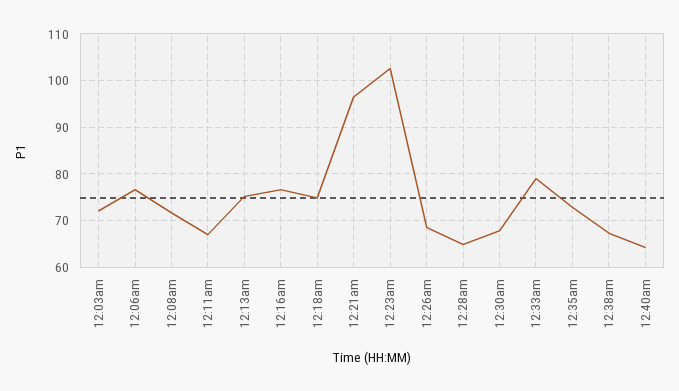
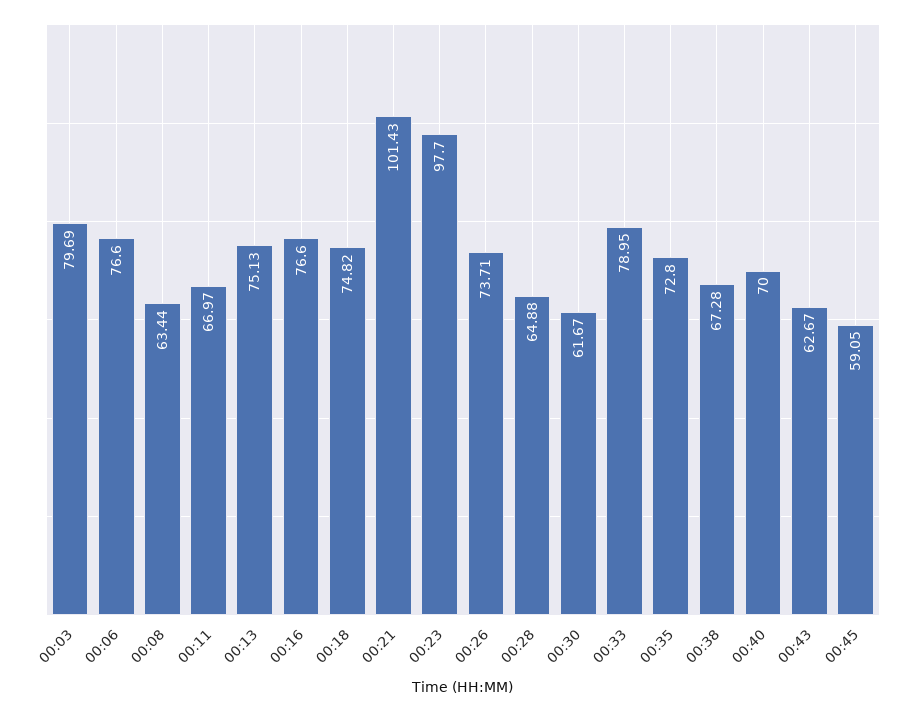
12:03am: 72 -> 79.69
12:08am: 72 -> 63.44
12:21am: 96 -> 101.43
12:23am: 102 -> 97.7
12:26am: 68 -> 73.71
12:30am: 68 -> 61.67
12:40am: 64 -> 70
00:43: none -> 62.67
00:45: none -> 59.05

